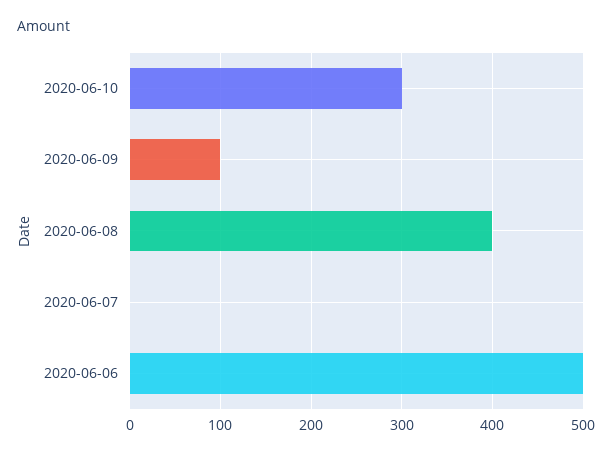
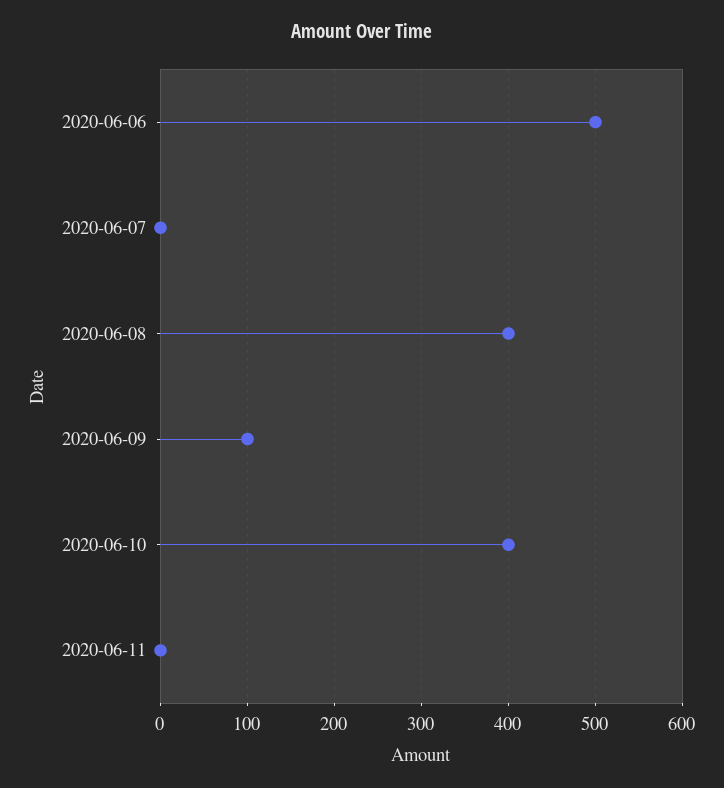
2020-06-10: 300 -> 400
2020-06-11: none -> 0

